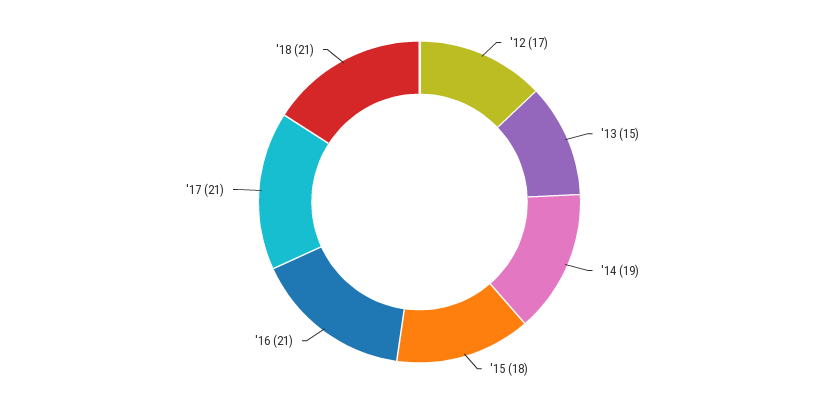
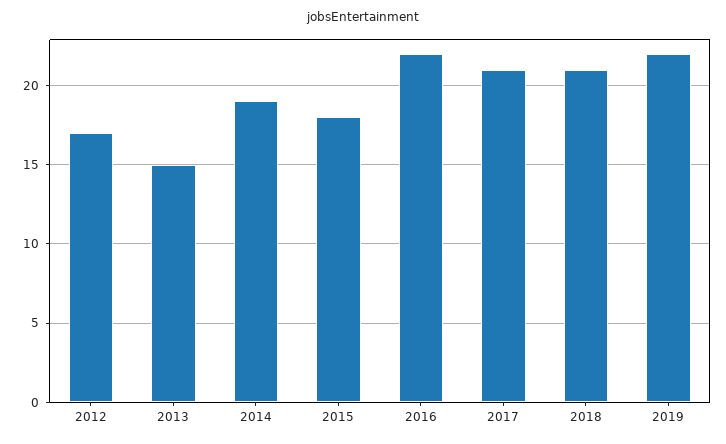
'16: 21 -> 22
2019: none -> 22

